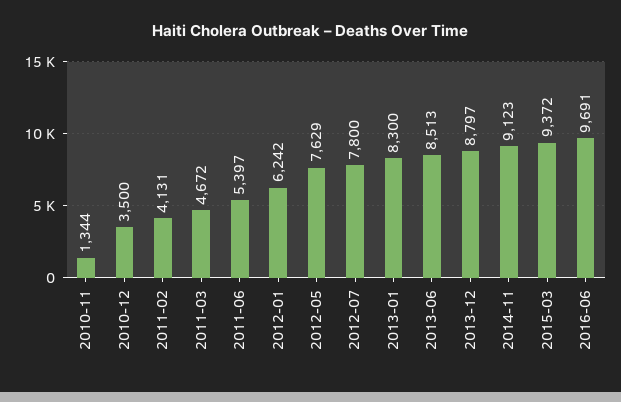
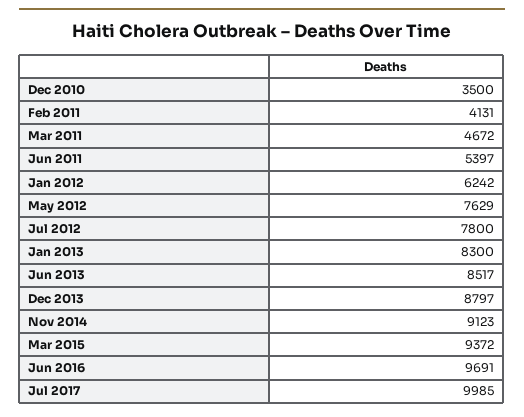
2010-11: 1344 -> none
2013-06: 8513 -> 8517
Jul 2017: none -> 9985

